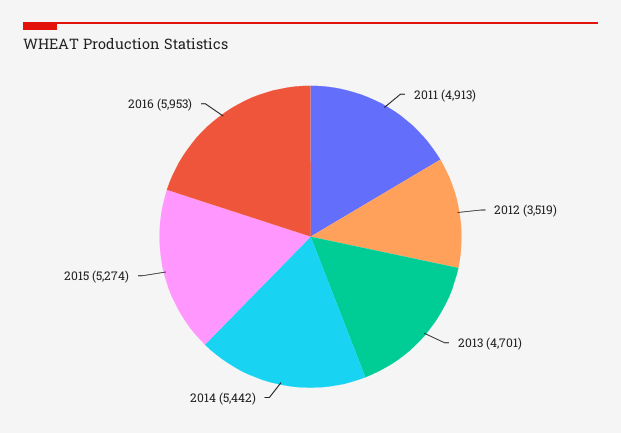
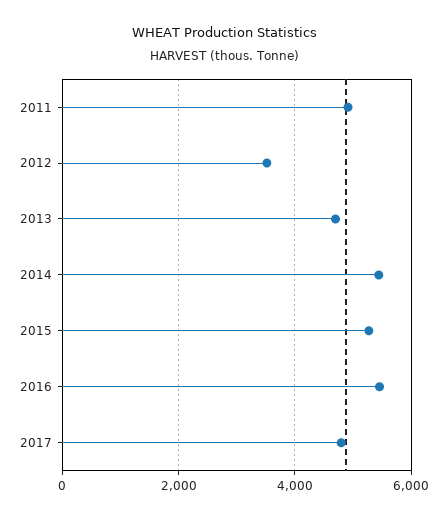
2016: 5953 -> 5400
2017: none -> 4800

